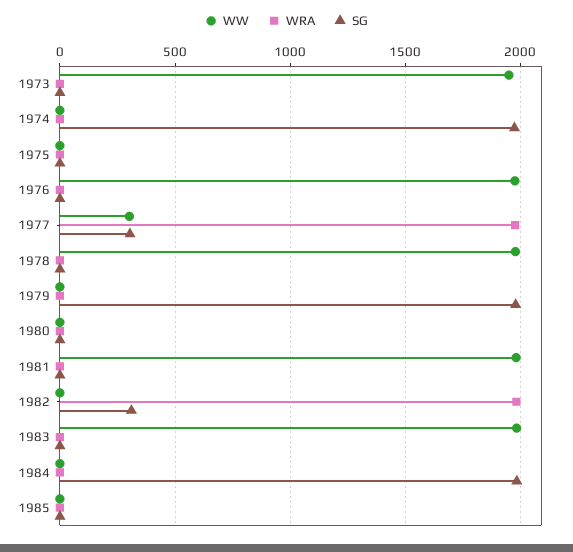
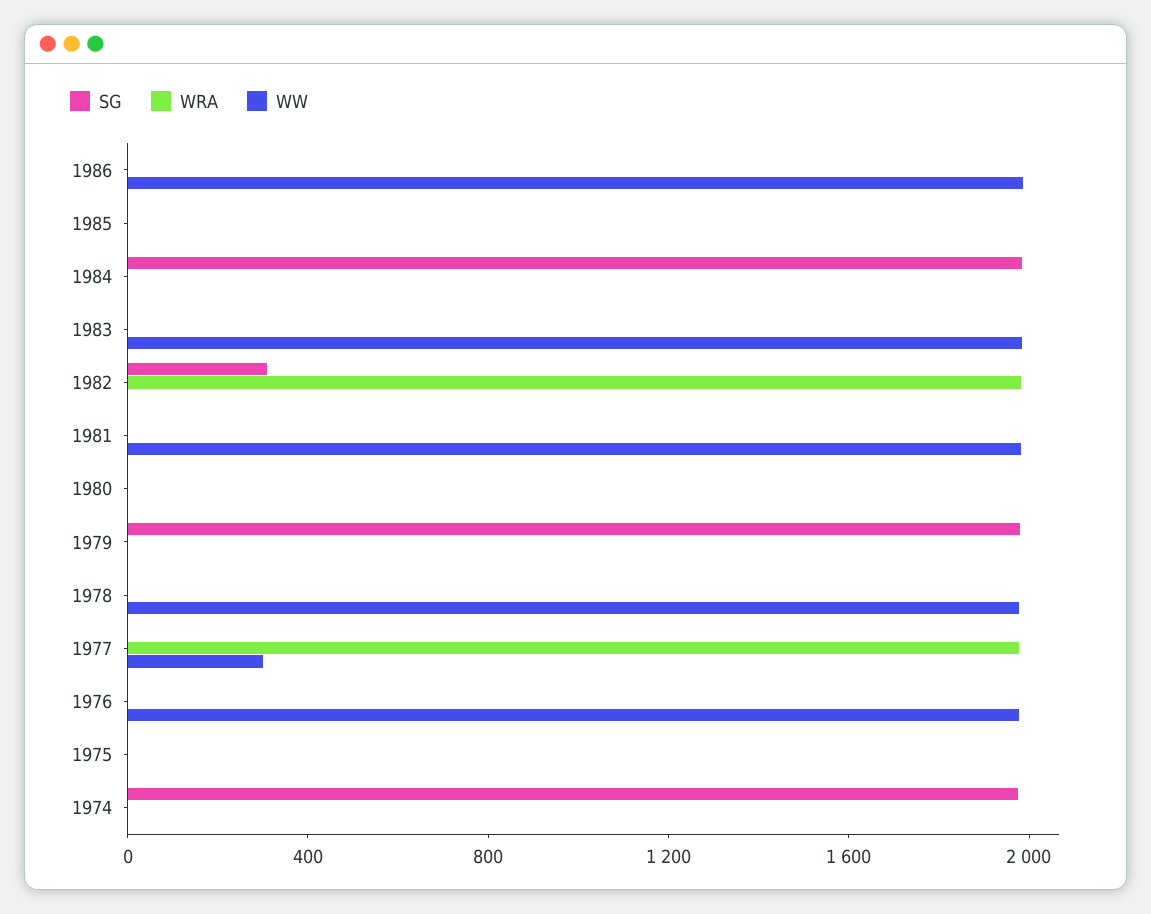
WW, 1973: 1950 -> none
WRA, 1973: 0 -> none
SG, 1973: 0 -> none
SG, 1977: 300 -> 0
SG, 1986: none -> 0
WRA, 1986: none -> 0
WW, 1986: none -> 2000

